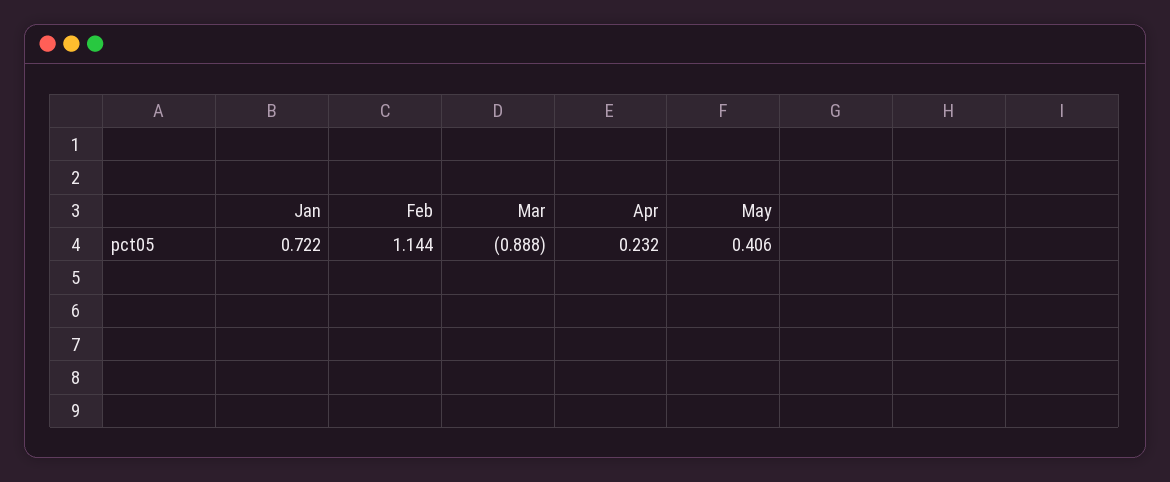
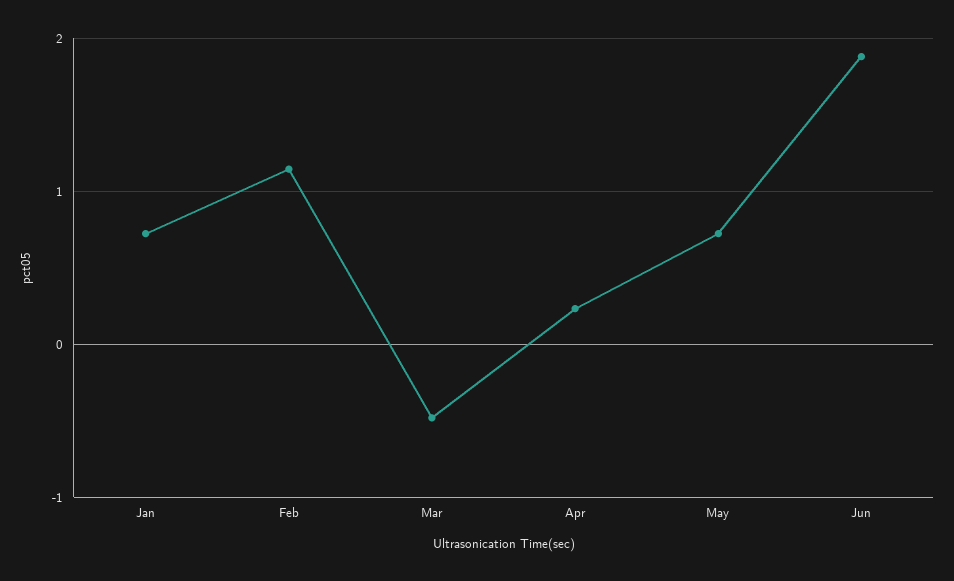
Mar: -0.888 -> -0.5
May: 0.406 -> 0.7
Jun: none -> 1.9

